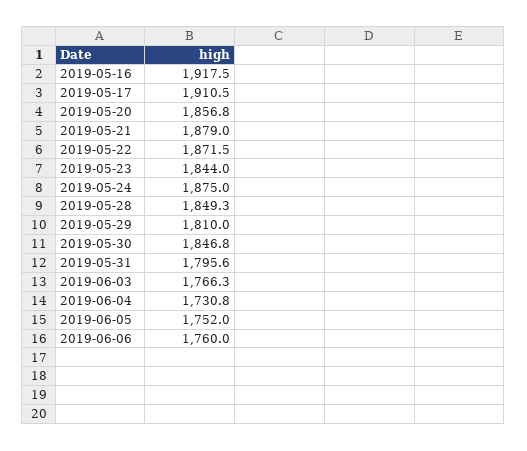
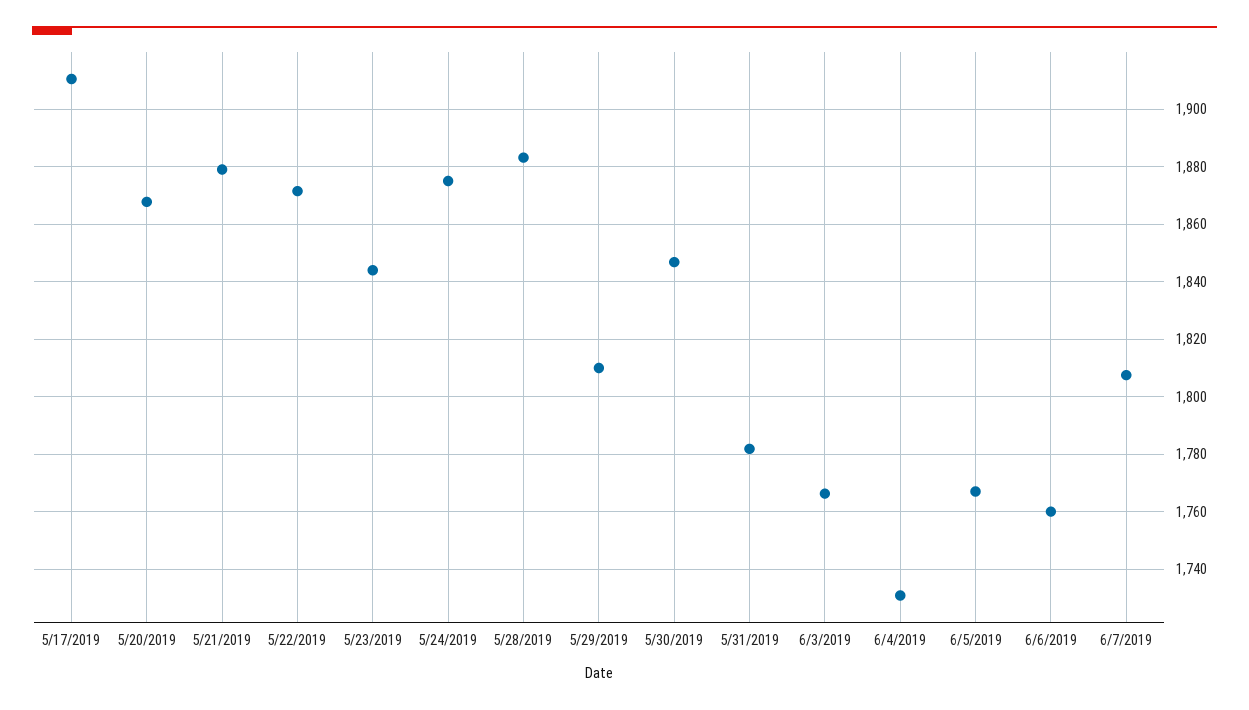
2019-05-16: 1917.5 -> none
2019-05-20: 1856.8 -> 1867.5
2019-05-28: 1849.3 -> 1882.5
2019-05-31: 1795.6 -> 1782.5
2019-06-05: 1752 -> 1767.5
6/7/2019: none -> 1807.5

